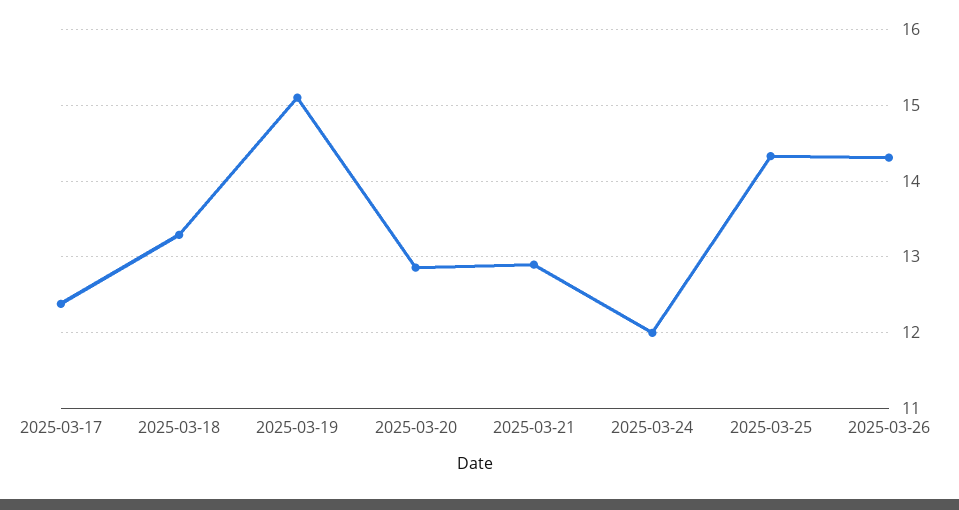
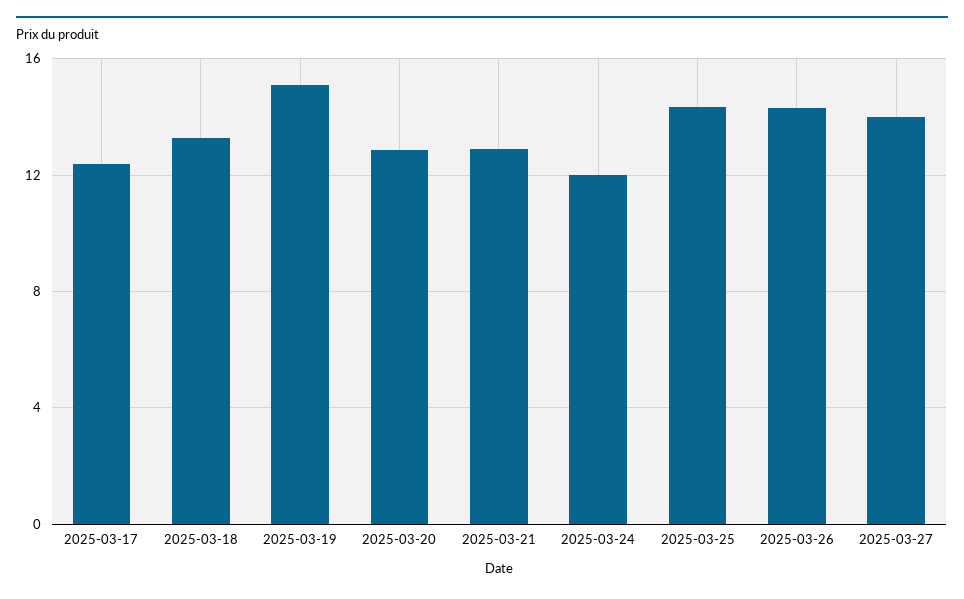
2025-03-27: none -> 14

